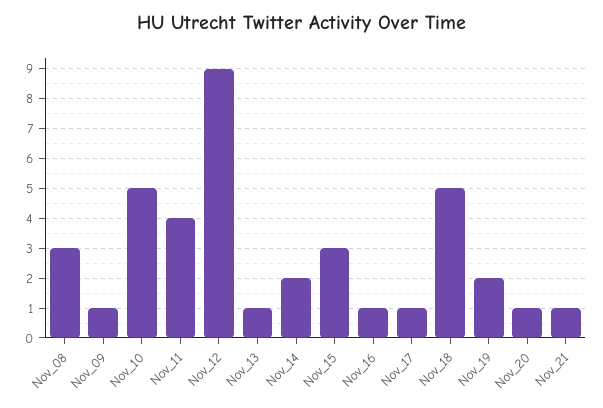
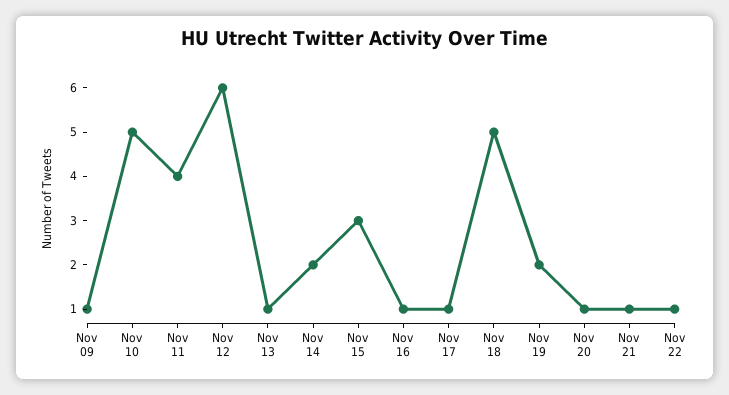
Nov_08: 3 -> none
Nov_12: 9 -> 6
Nov 22: none -> 1

